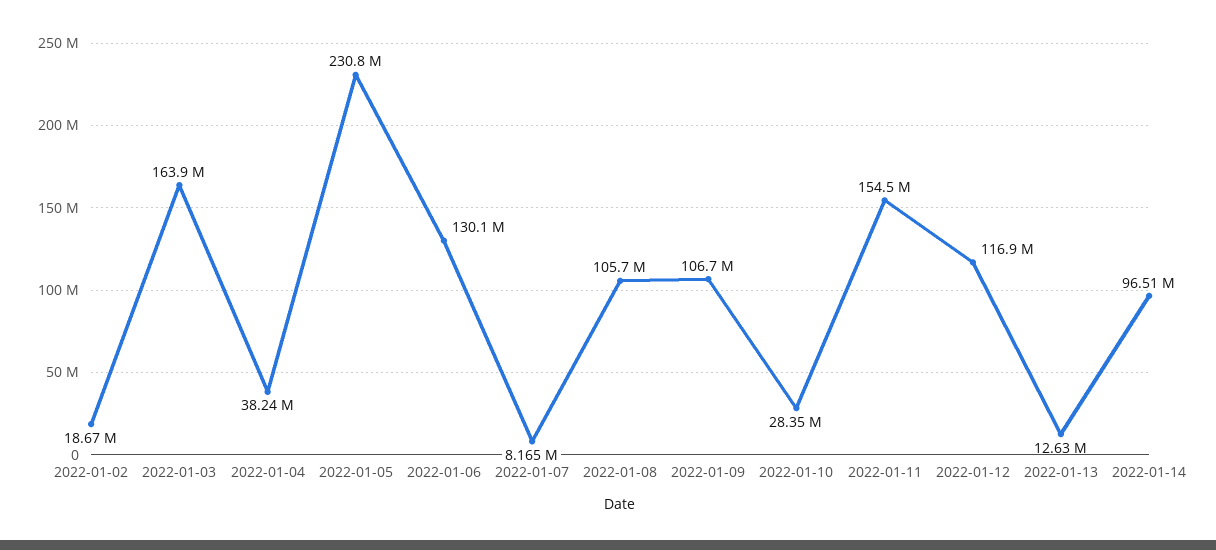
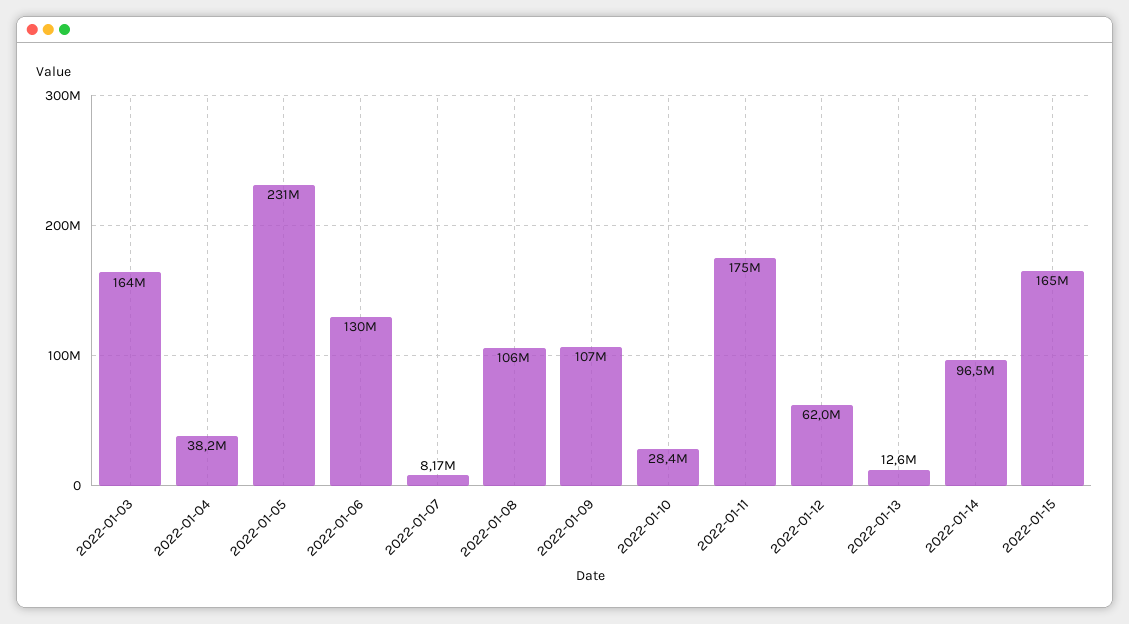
2022-01-02: 18670000 -> none
2022-01-11: 154500000 -> 175000000
2022-01-12: 116900000 -> 62000000
2022-01-15: none -> 165000000

